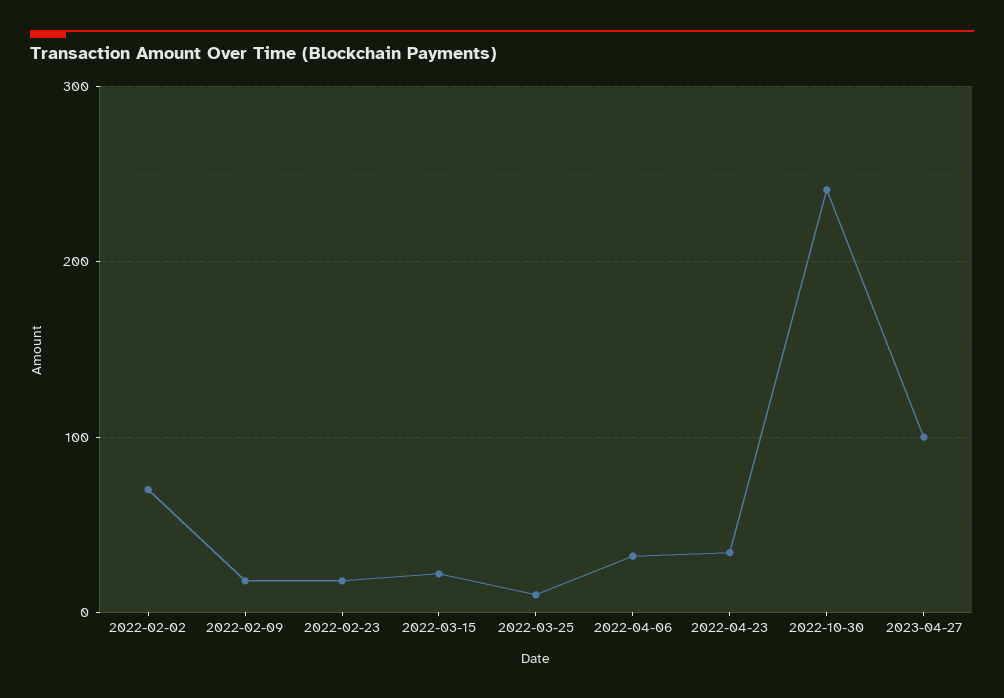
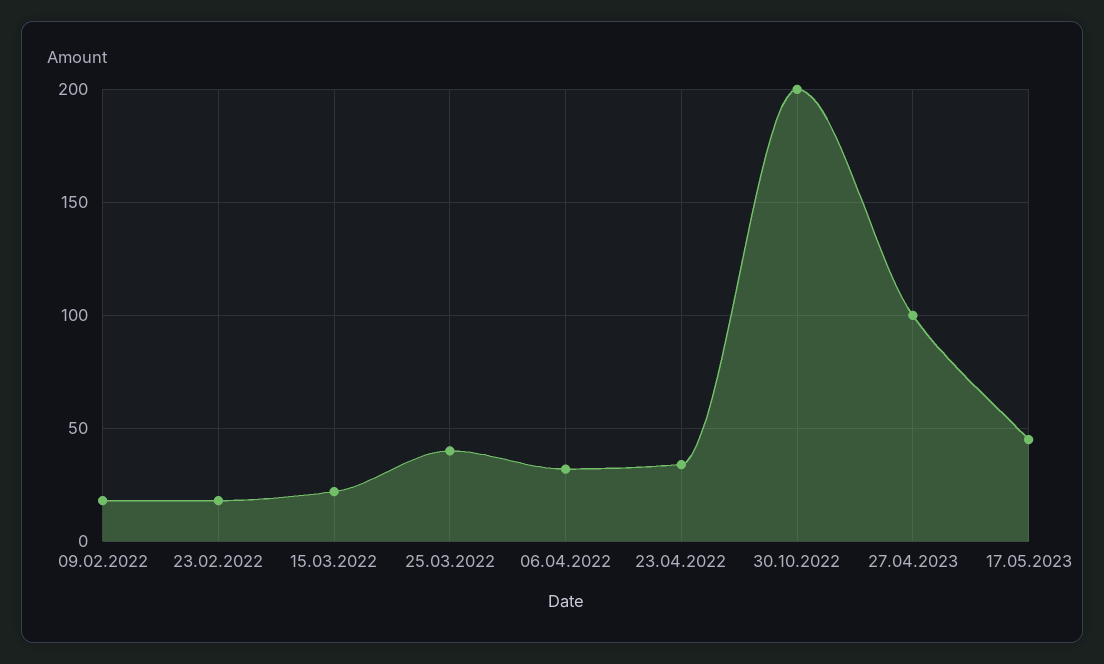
2022-02-02: 70 -> none
2022-03-25: 10 -> 40
2022-10-30: 240 -> 200
17.05.2023: none -> 45

